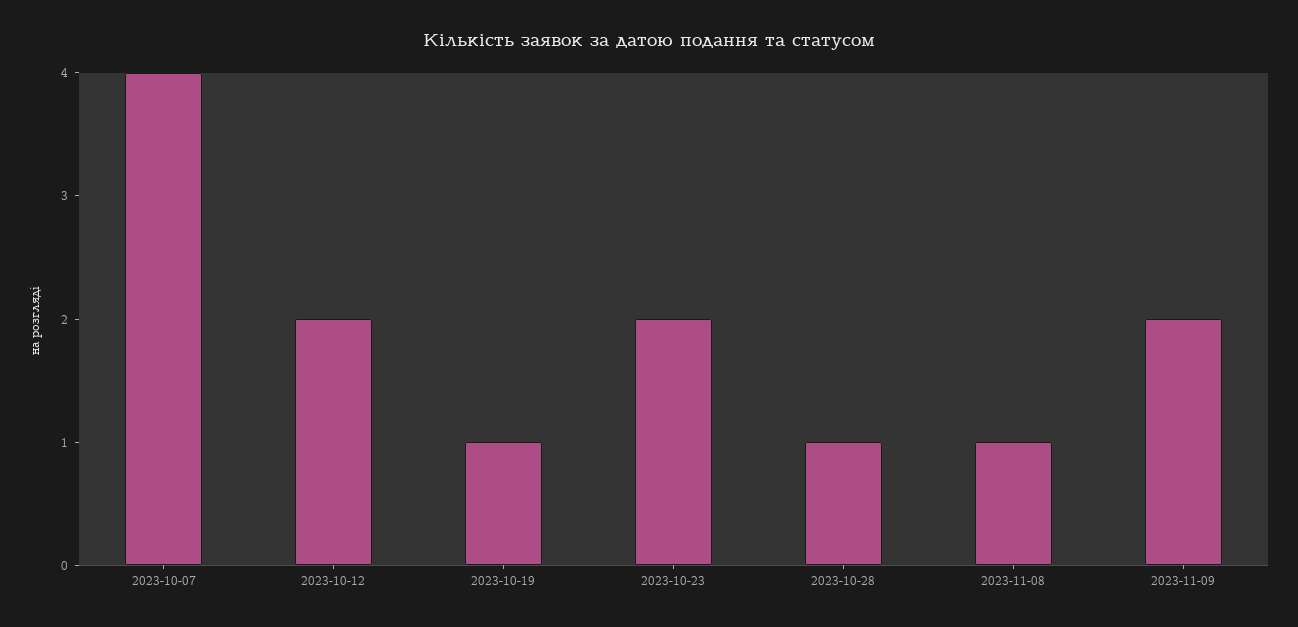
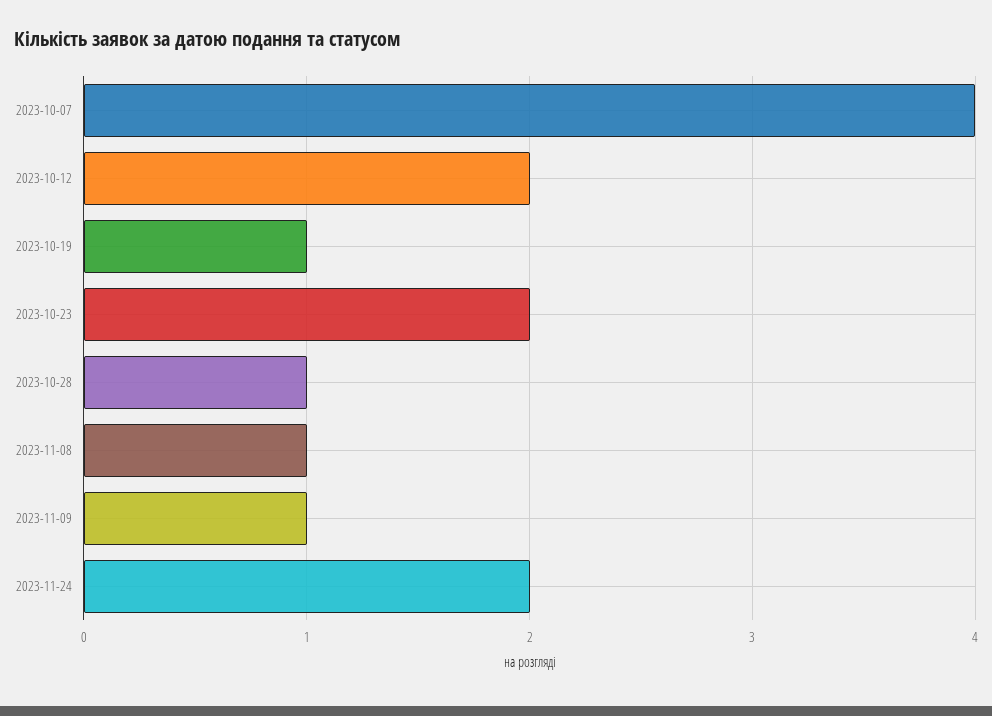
2023-11-09: 2 -> 1
2023-11-24: none -> 2

